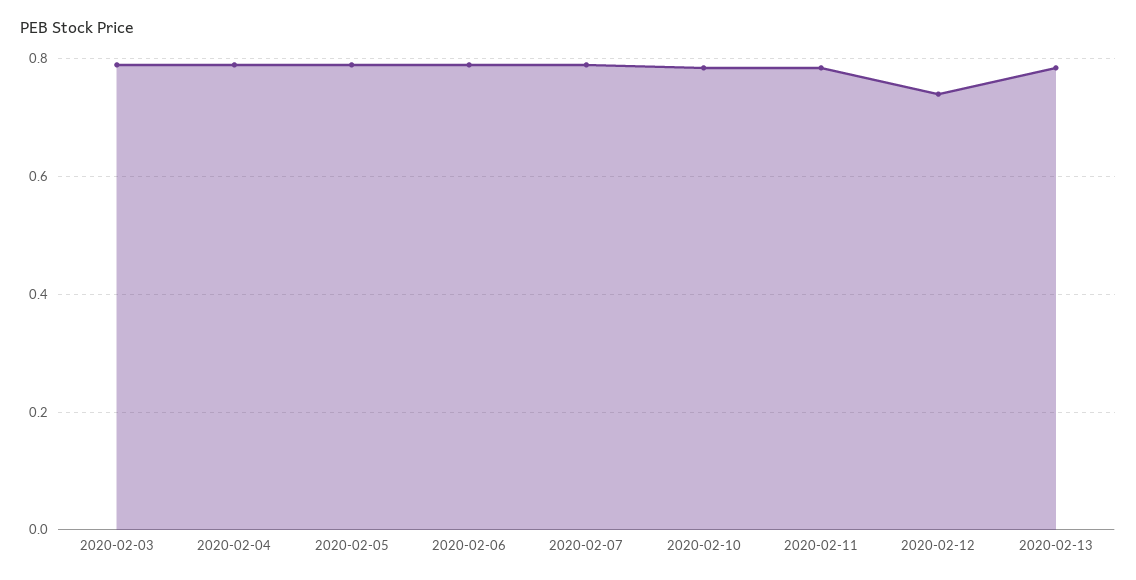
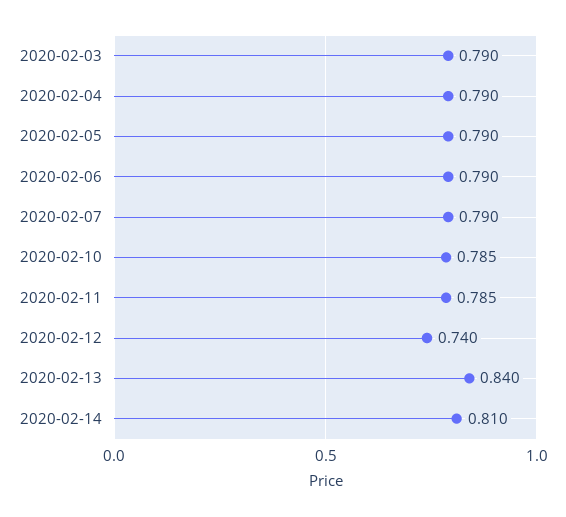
2020-02-13: 0.78 -> 0.84
2020-02-14: none -> 0.81

